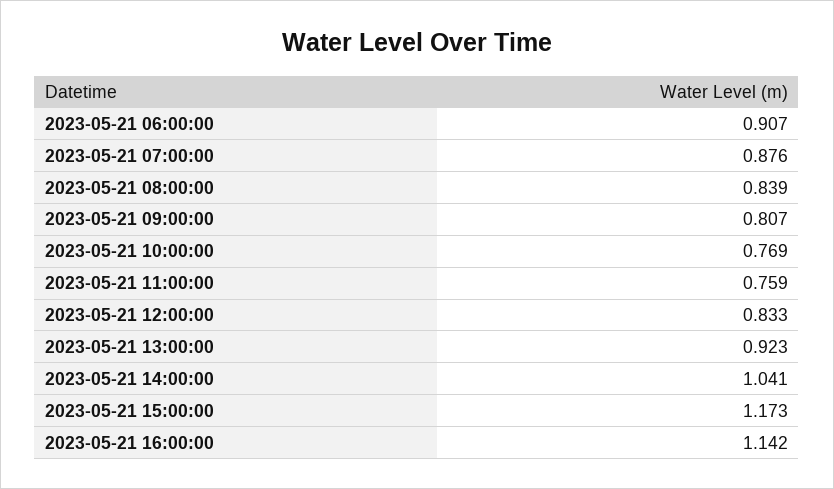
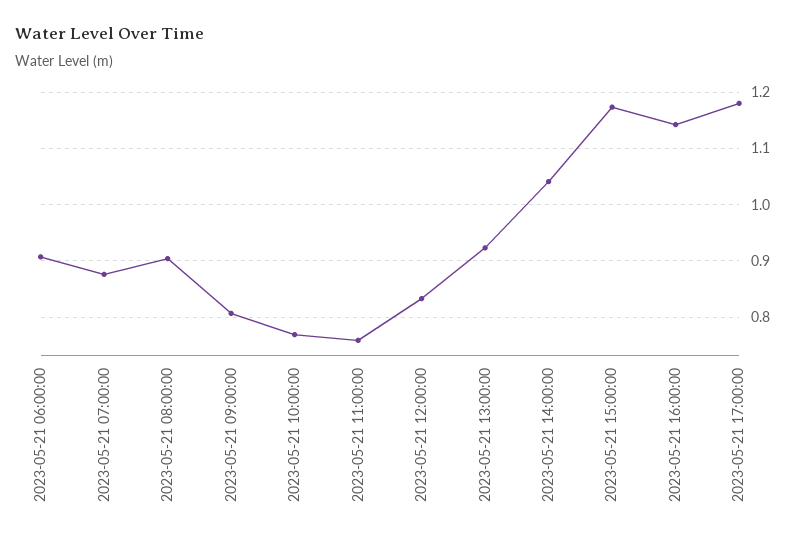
2023-05-21 08:00:00: 0.839 -> 0.9
2023-05-21 17:00:00: none -> 1.18

